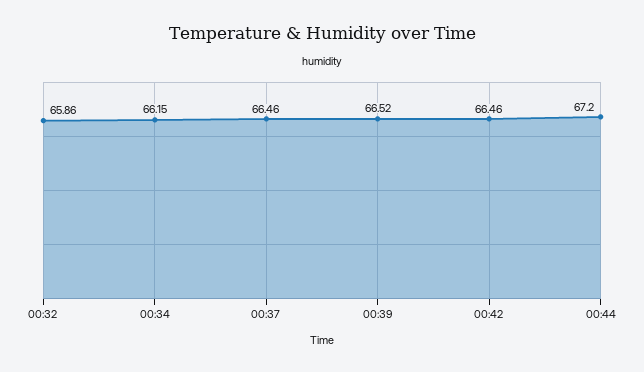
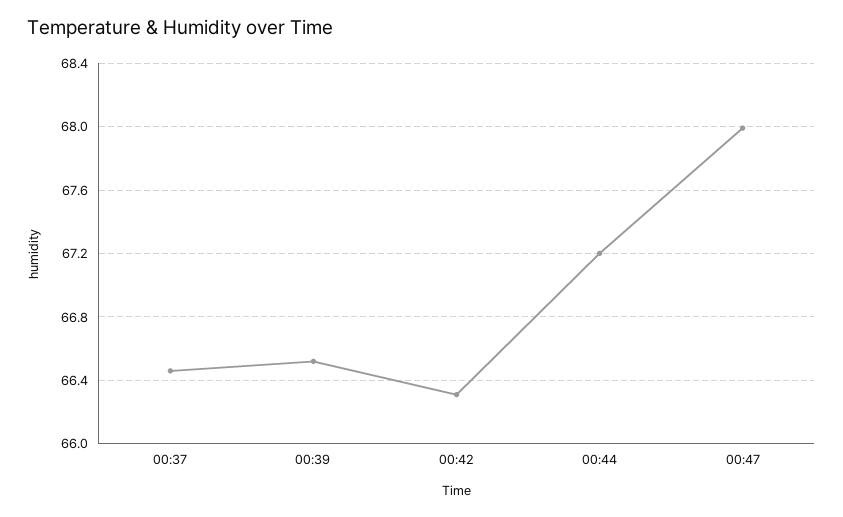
00:32: 65.86 -> none
00:34: 66.15 -> none
00:42: 66.46 -> 66.3
00:47: none -> 68

